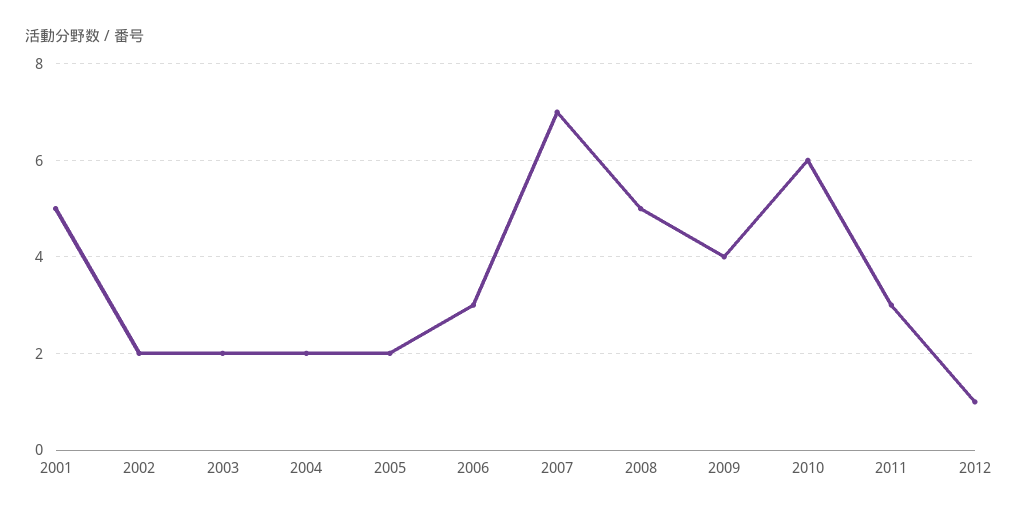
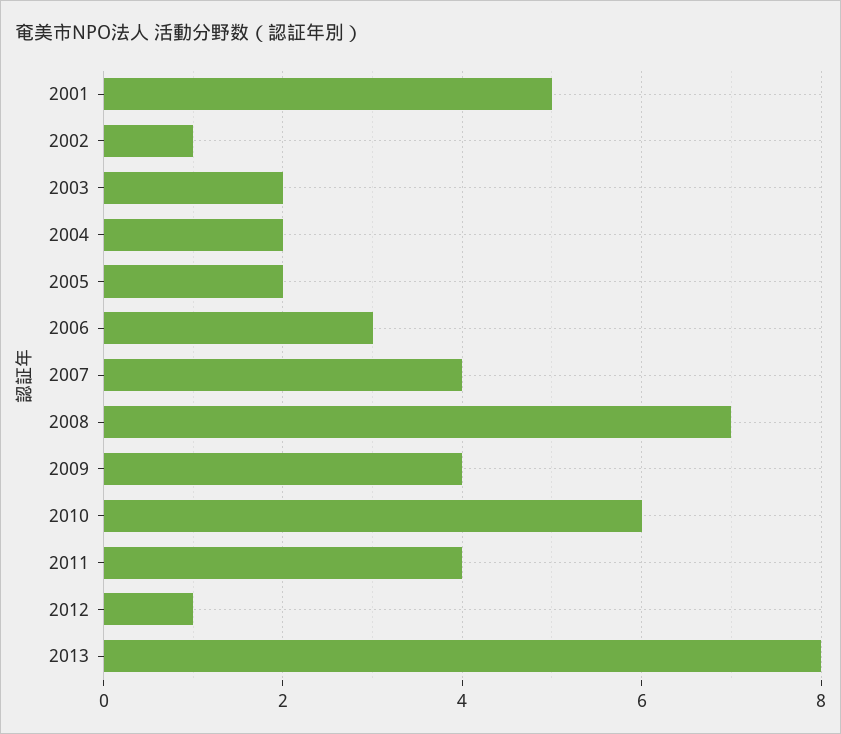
2002: 2 -> 1
2007: 7 -> 4
2008: 5 -> 7
2011: 3 -> 4
2013: none -> 8

